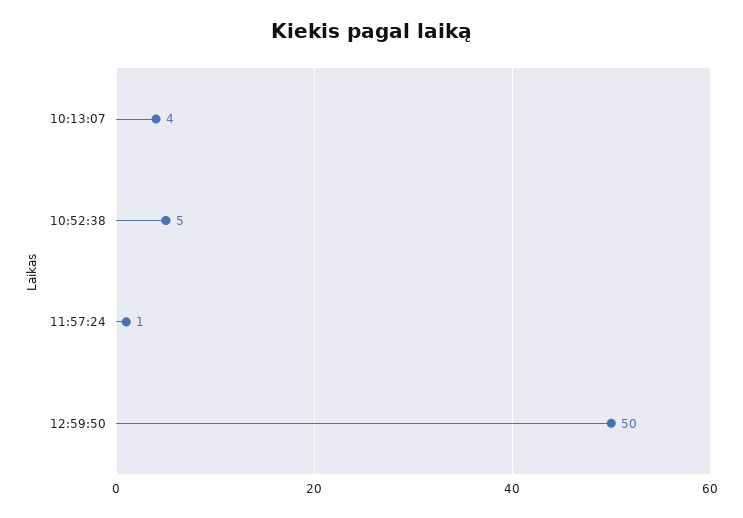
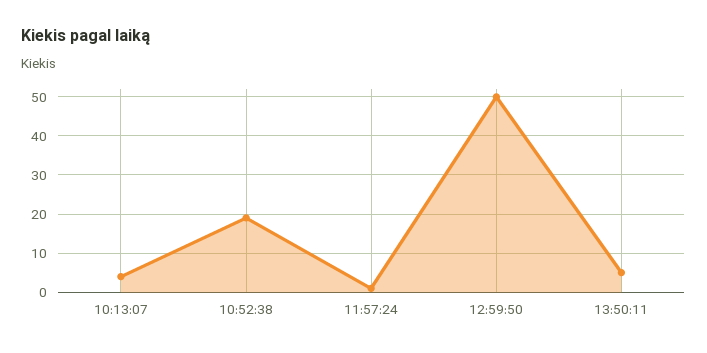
10:52:38: 5 -> 20
13:50:11: none -> 5

